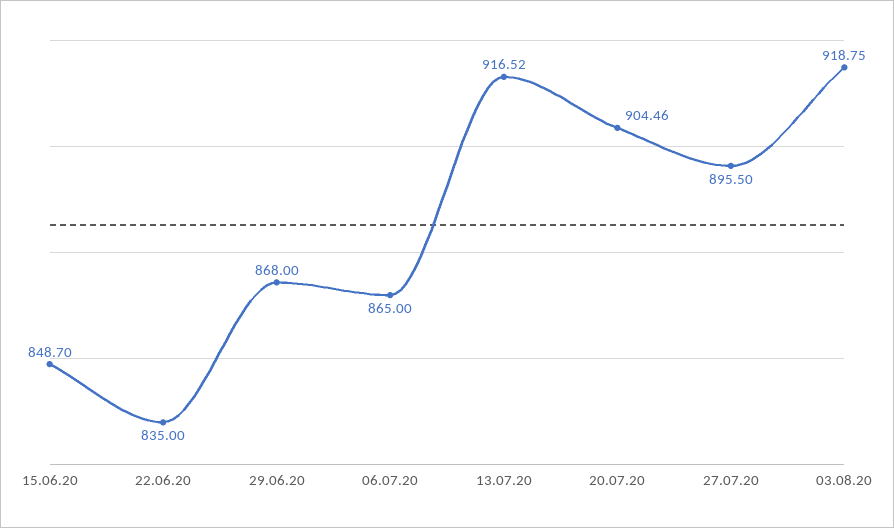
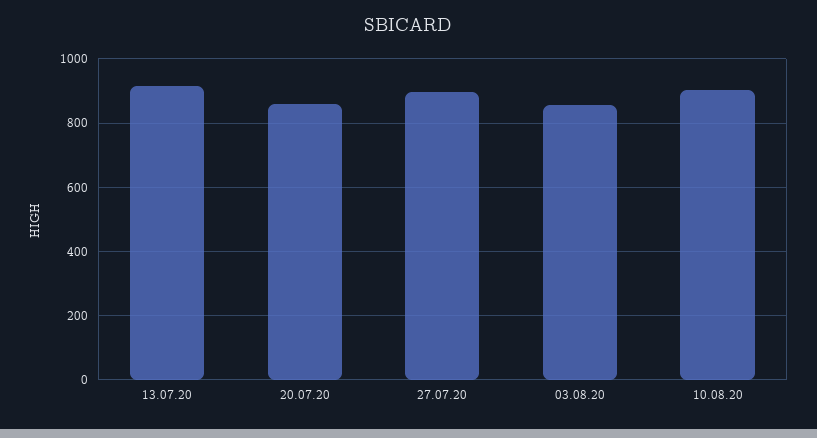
15.06.20: 848.7 -> none
22.06.20: 835 -> none
29.06.20: 868 -> none
06.07.20: 865 -> none
20.07.20: 904.46 -> 860
03.08.20: 918.75 -> 860
10.08.20: none -> 900

